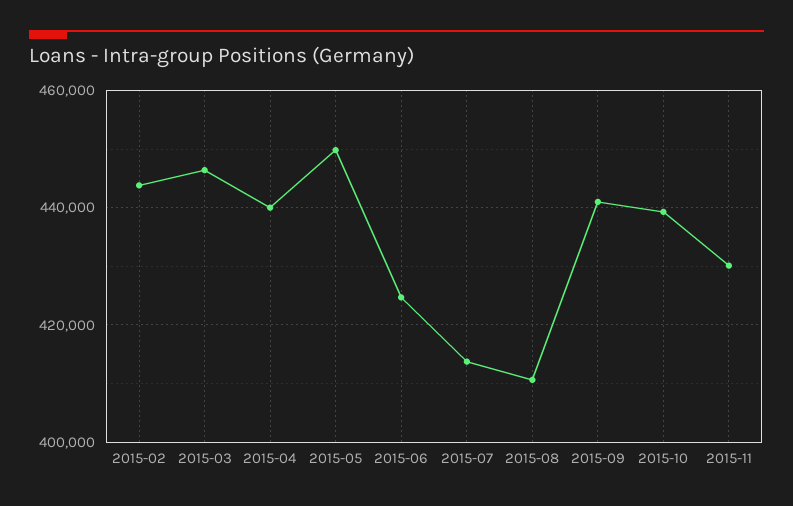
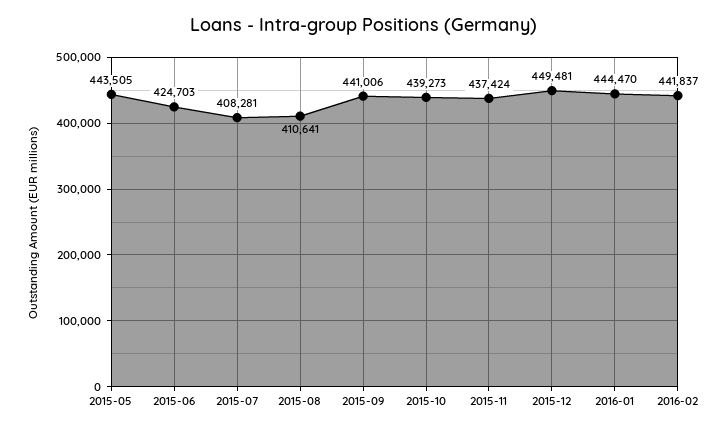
2015-02: 444000 -> none
2015-03: 446000 -> none
2015-04: 440000 -> none
2015-05: 450000 -> 443505
2015-07: 414000 -> 408281
2015-11: 430000 -> 437424
2015-12: none -> 449481
2016-01: none -> 444470
2016-02: none -> 441837

